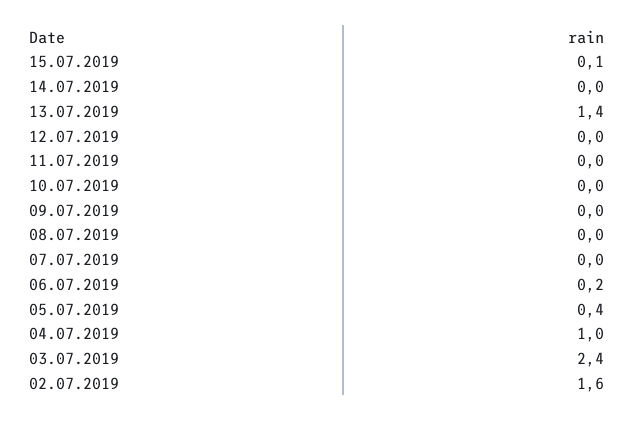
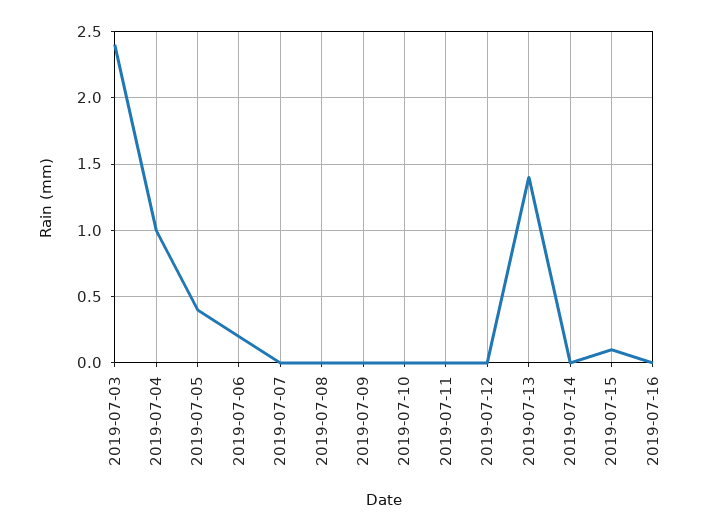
02.07.2019: 1.6 -> none
2019-07-16: none -> 0

